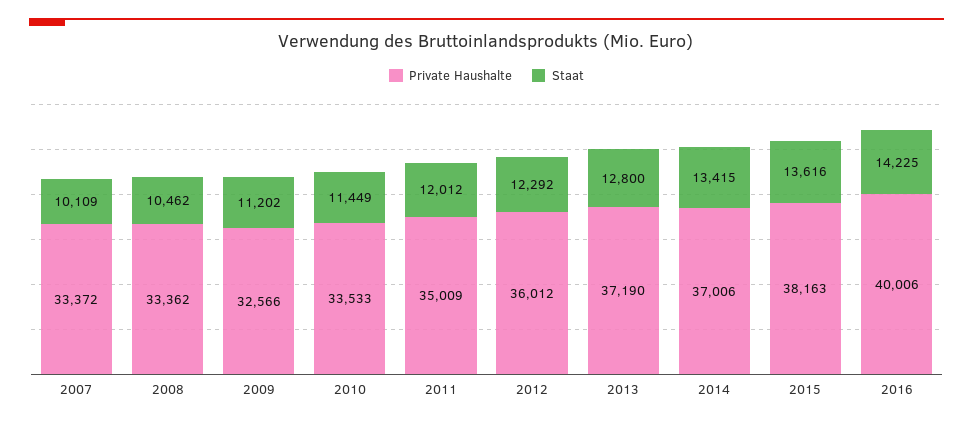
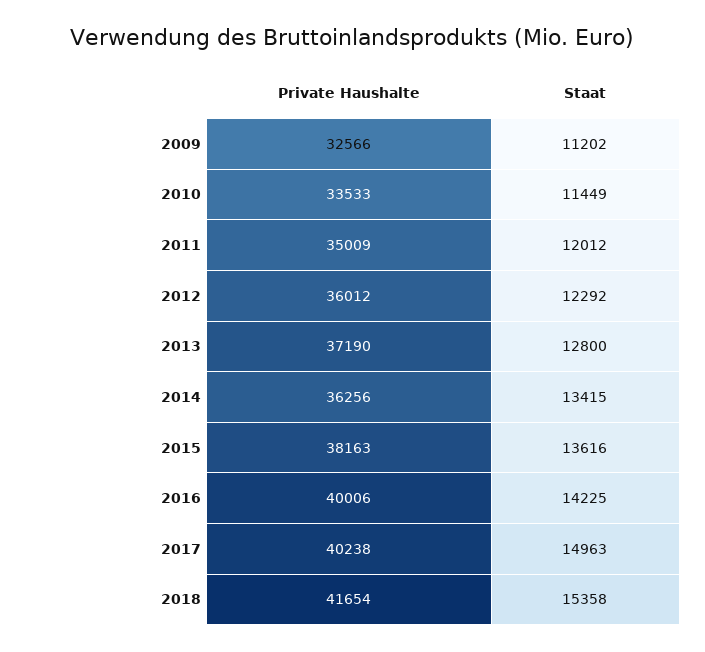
Private Haushalte, 2007: 33372 -> none
Staat, 2007: 10109 -> none
Private Haushalte, 2008: 33362 -> none
Staat, 2008: 10462 -> none
Private Haushalte, 2014: 37006 -> 36256
Private Haushalte, 2017: none -> 40238
Staat, 2017: none -> 14963
Private Haushalte, 2018: none -> 41654
Staat, 2018: none -> 15358

